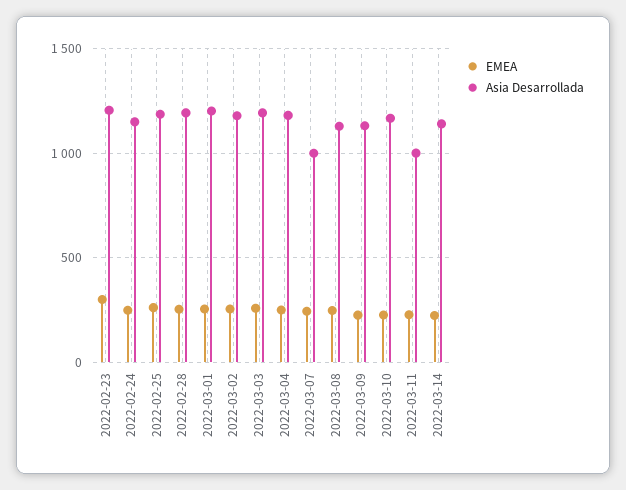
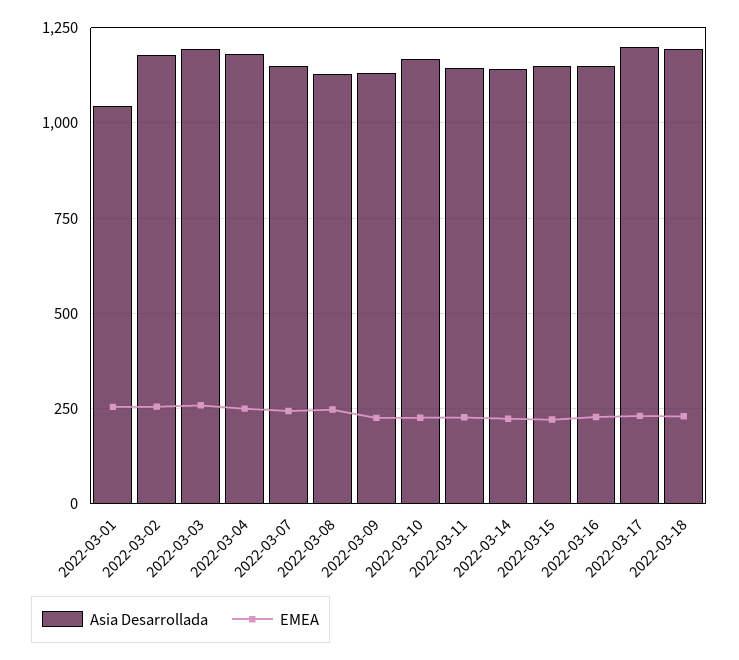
EMEA, 2022-02-23: 300 -> none
Asia Desarrollada, 2022-02-23: 1200 -> none
EMEA, 2022-02-24: 250 -> none
Asia Desarrollada, 2022-02-24: 1150 -> none
EMEA, 2022-02-25: 250 -> none
Asia Desarrollada, 2022-02-25: 1200 -> none
EMEA, 2022-02-28: 250 -> none
Asia Desarrollada, 2022-02-28: 1200 -> none
Asia Desarrollada, 2022-03-01: 1200 -> 1050
Asia Desarrollada, 2022-03-07: 1000 -> 1150
Asia Desarrollada, 2022-03-11: 1000 -> 1150
Asia Desarrollada, 2022-03-15: none -> 1150
EMEA, 2022-03-15: none -> 225
Asia Desarrollada, 2022-03-16: none -> 1150
EMEA, 2022-03-16: none -> 225
Asia Desarrollada, 2022-03-17: none -> 1200
EMEA, 2022-03-17: none -> 225
Asia Desarrollada, 2022-03-18: none -> 1200
EMEA, 2022-03-18: none -> 225

